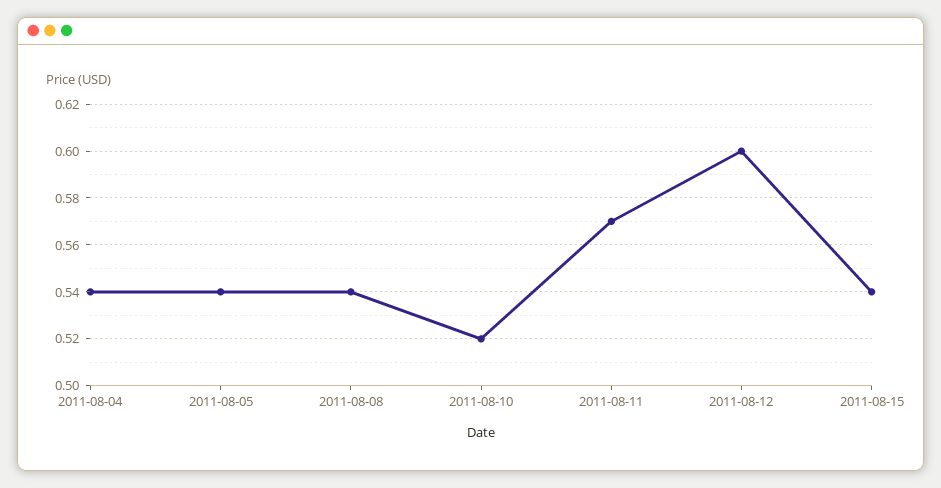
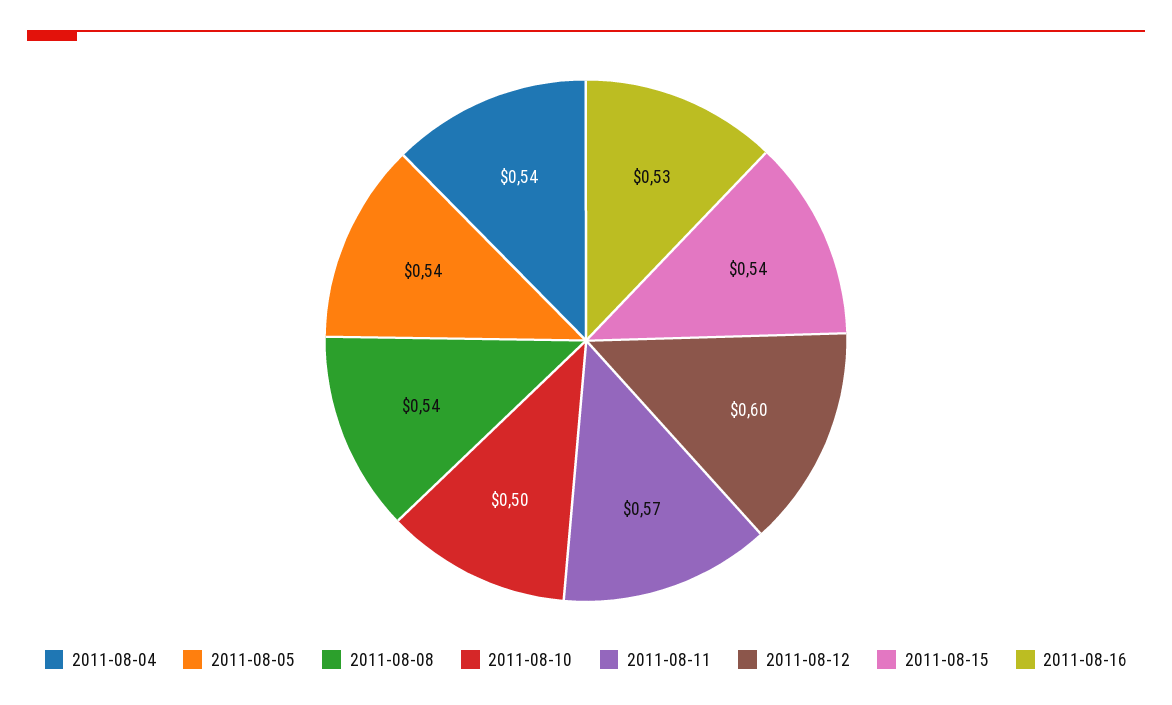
2011-08-10: 0.52 -> 0.5
2011-08-16: none -> 0.53

